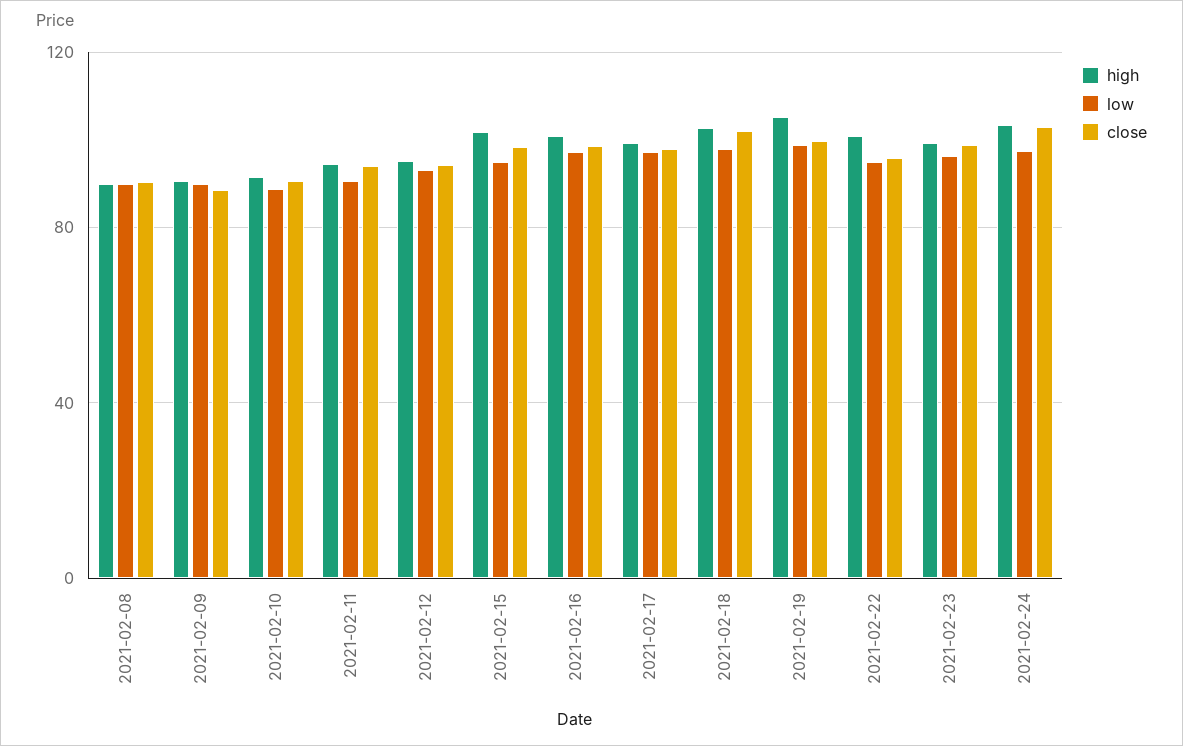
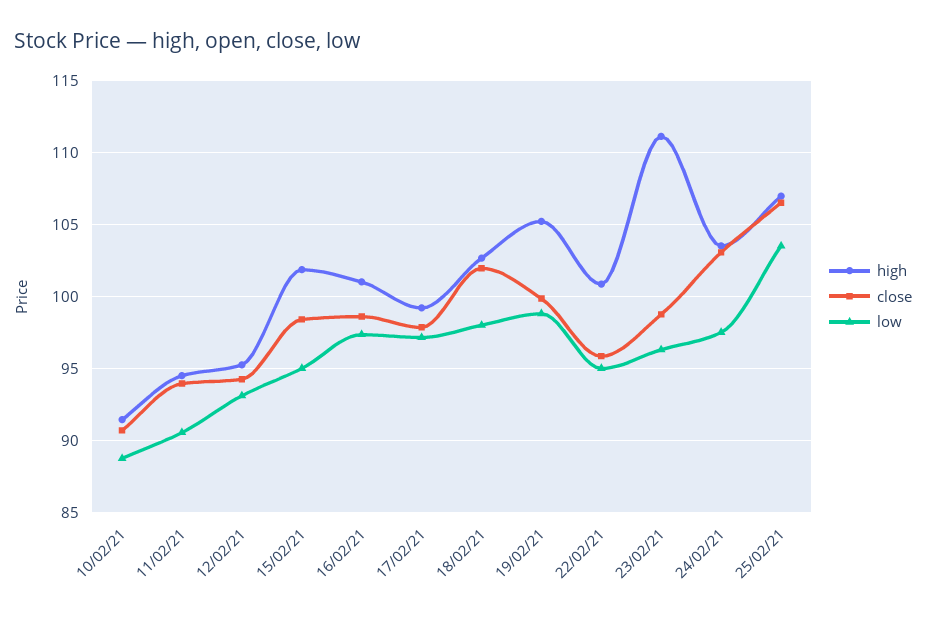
high, 2021-02-08: 90 -> none
low, 2021-02-08: 90 -> none
close, 2021-02-08: 90 -> none
high, 2021-02-09: 90 -> none
low, 2021-02-09: 90 -> none
close, 2021-02-09: 90 -> none
high, 2021-02-23: 100 -> 111
high, 25/02/21: none -> 107
close, 25/02/21: none -> 106.5
low, 25/02/21: none -> 103.5

